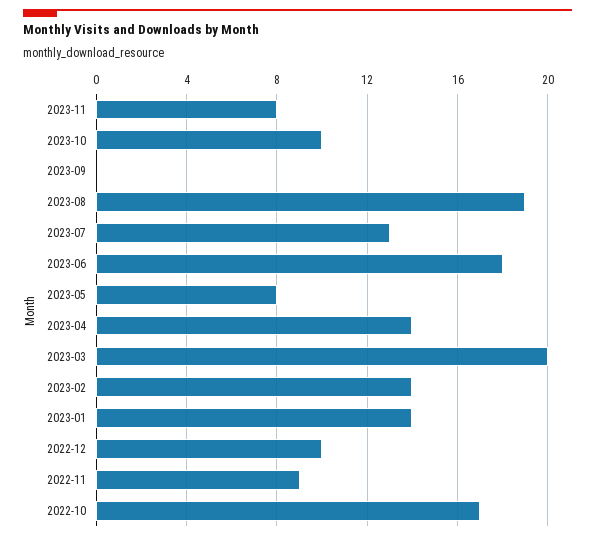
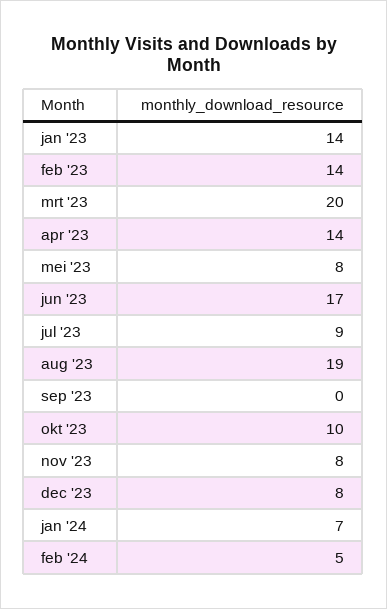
2023-07: 13 -> 9
2023-06: 18 -> 17
2022-12: 10 -> none
2022-11: 9 -> none
2022-10: 17 -> none
dec '23: none -> 8
jan '24: none -> 7
feb '24: none -> 5

